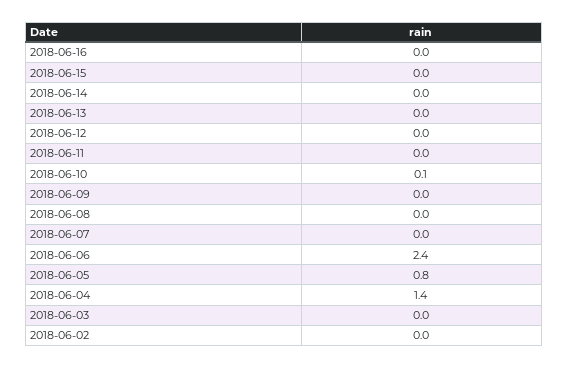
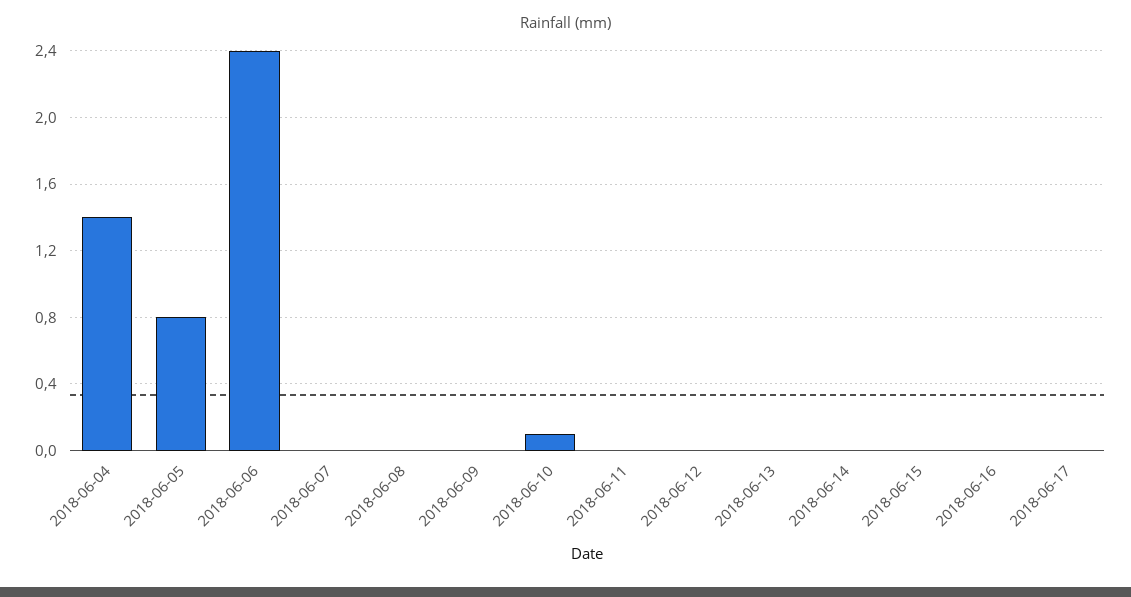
2018-06-03: 0 -> none
2018-06-02: 0 -> none
2018-06-17: none -> 0

